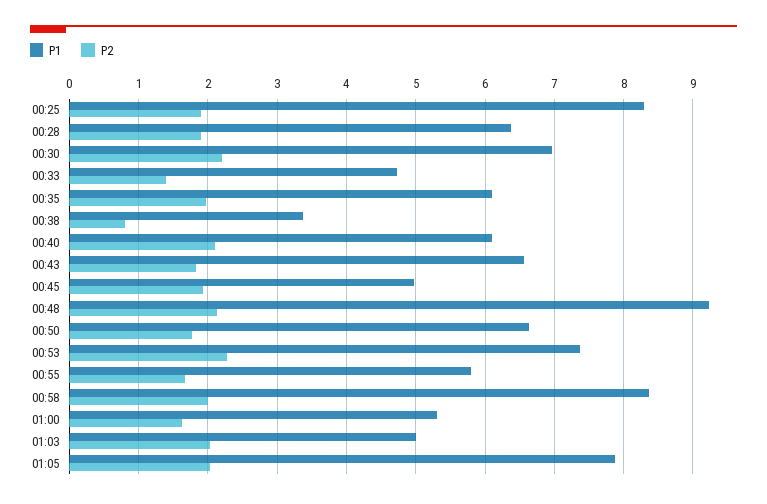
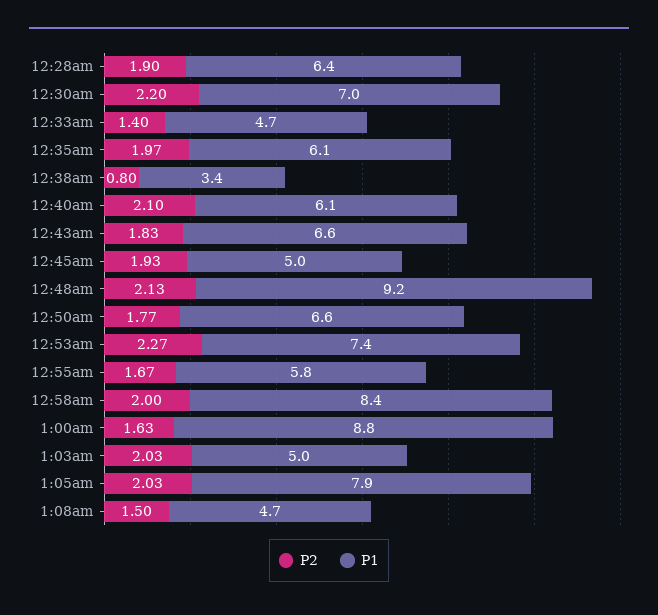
P1, 00:25: 8.3 -> none
P2, 00:25: 1.9 -> none
P1, 01:00: 5.3 -> 8.8
P2, 1:08am: none -> 1.5
P1, 1:08am: none -> 4.7

